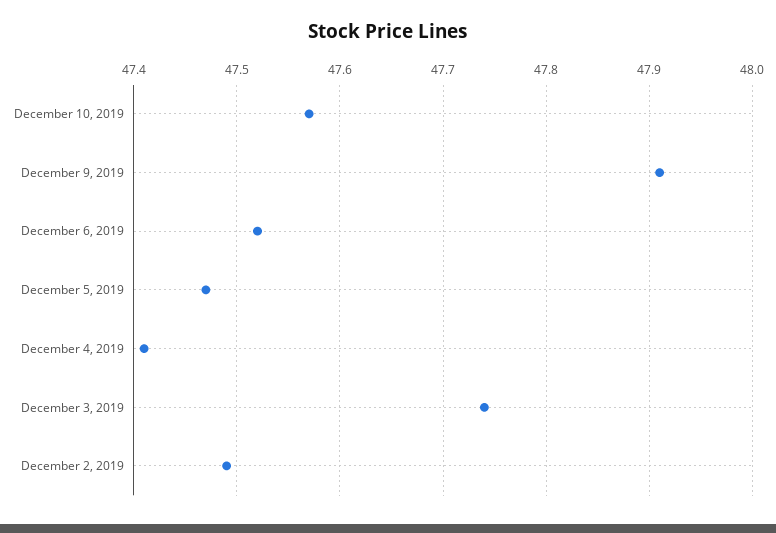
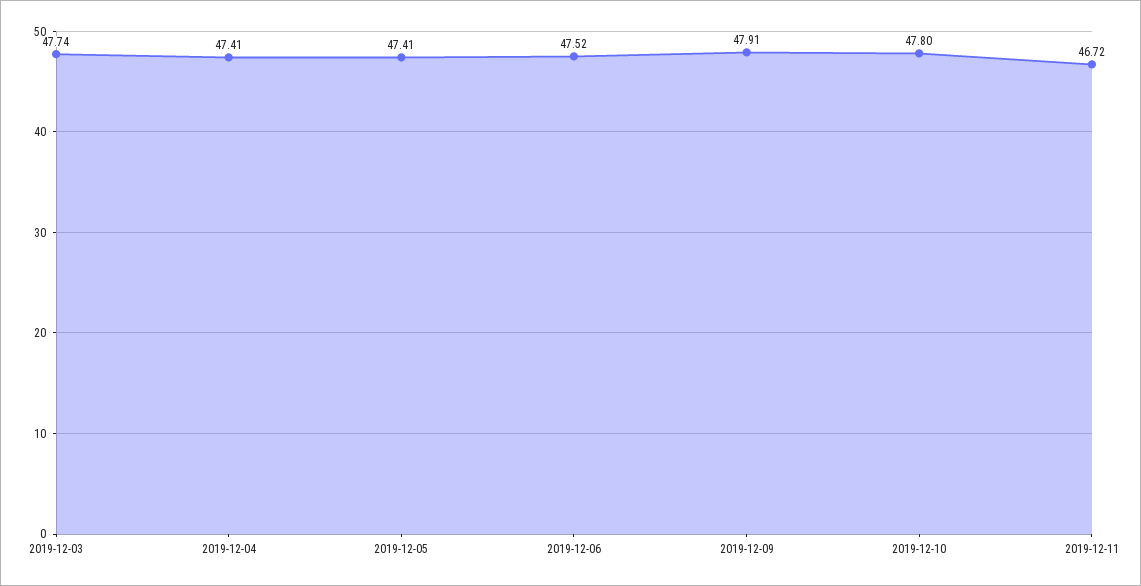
December 10, 2019: 47.57 -> 47.8
December 5, 2019: 47.47 -> 47.41
December 2, 2019: 47.49 -> none
2019-12-11: none -> 46.72

